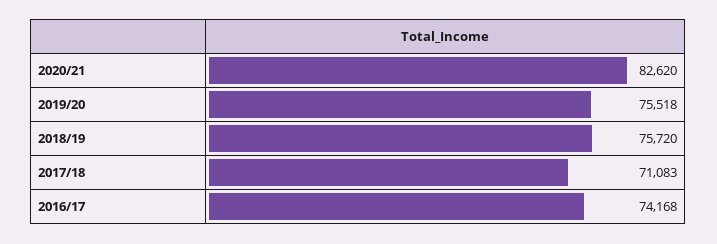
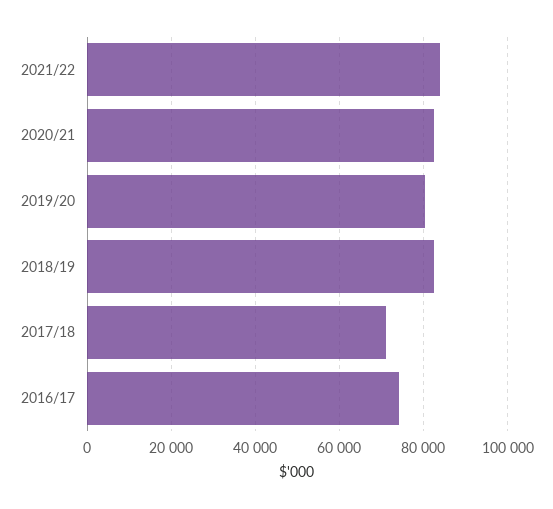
2019/20: 75518 -> 80000
2018/19: 75720 -> 82000
2021/22: none -> 84000

